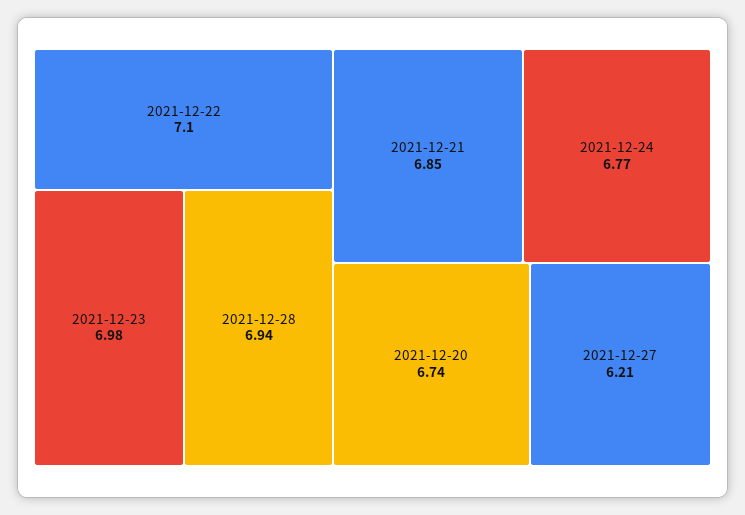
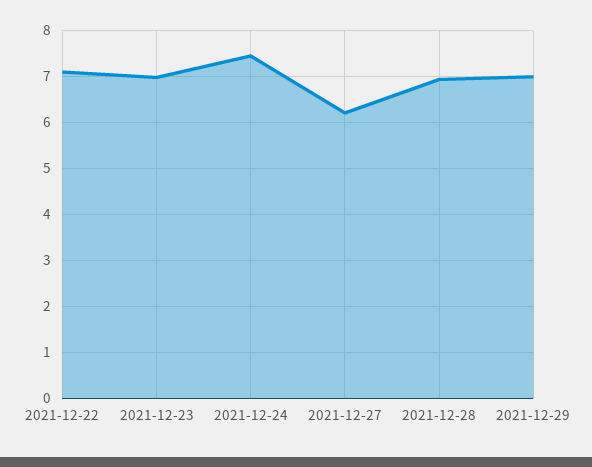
2021-12-21: 6.85 -> none
2021-12-24: 6.77 -> 7.4
2021-12-20: 6.74 -> none
2021-12-29: none -> 7

